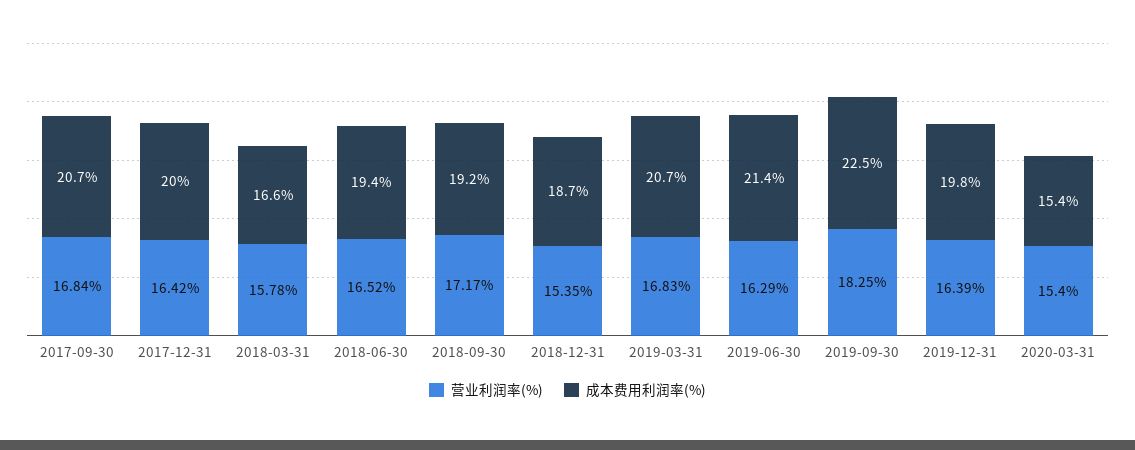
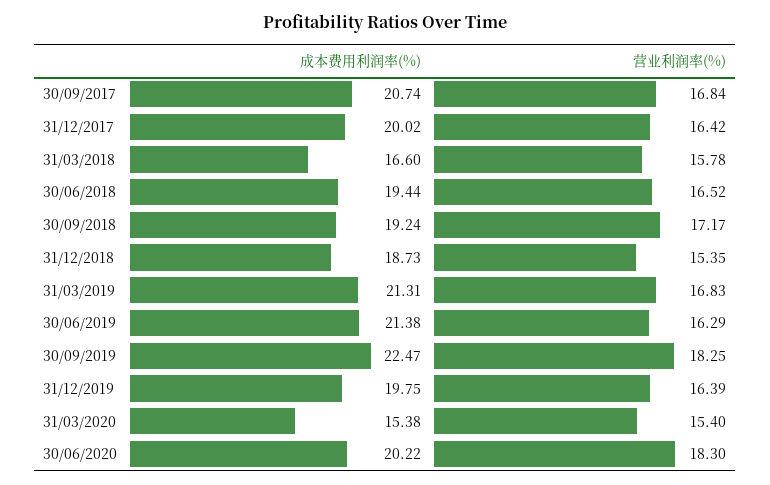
成本费用利润率(%), 2019-03-31: 20.7 -> 21.31
成本费用利润率(%), 30/06/2020: none -> 20.22
营业利润率(%), 30/06/2020: none -> 18.3

